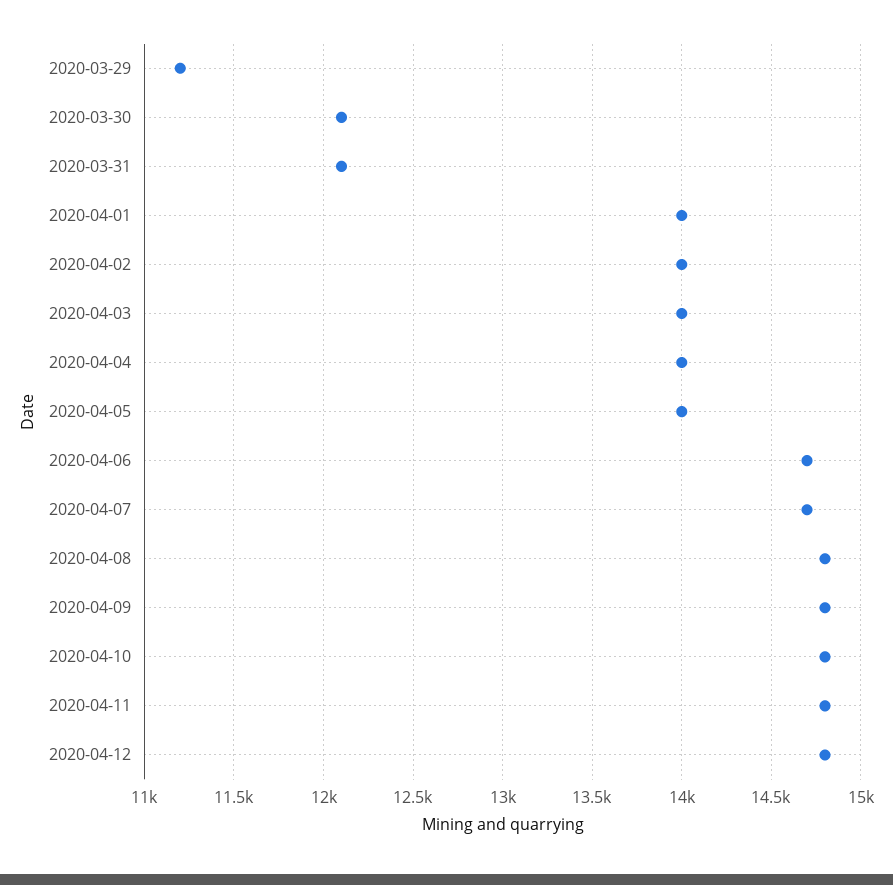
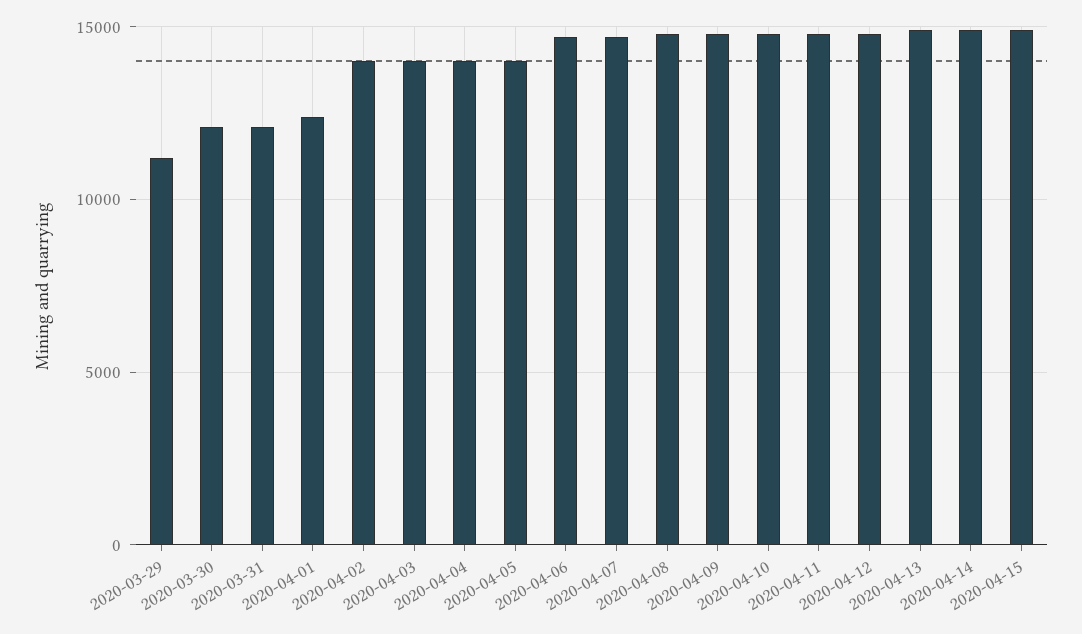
2020-04-01: 14000 -> 12500
2020-04-13: none -> 15000
2020-04-14: none -> 15000
2020-04-15: none -> 15000

